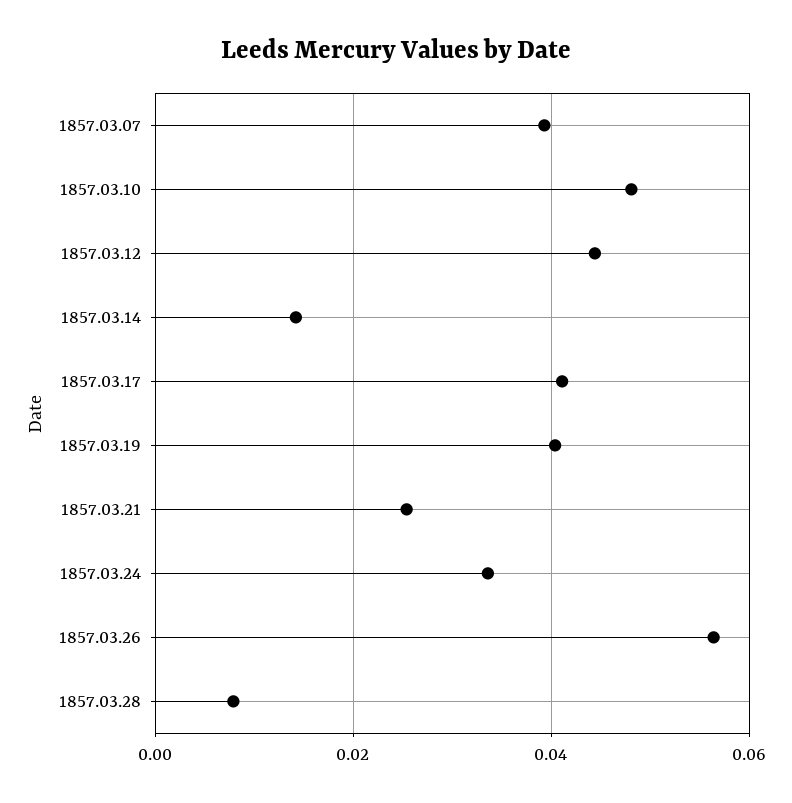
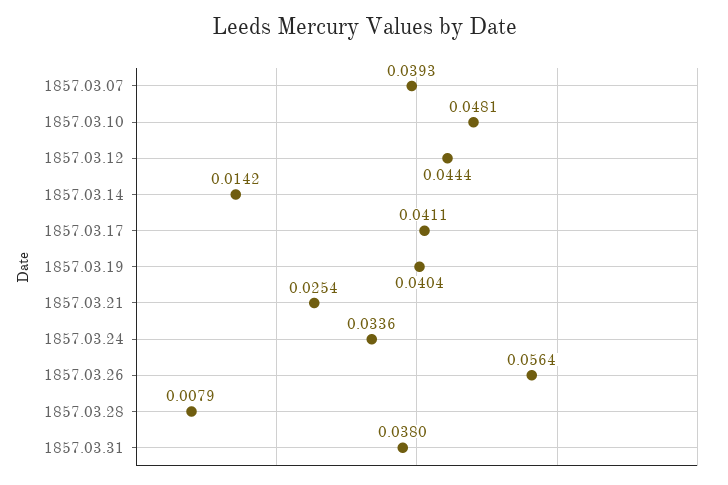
1857.03.31: none -> 0.038

